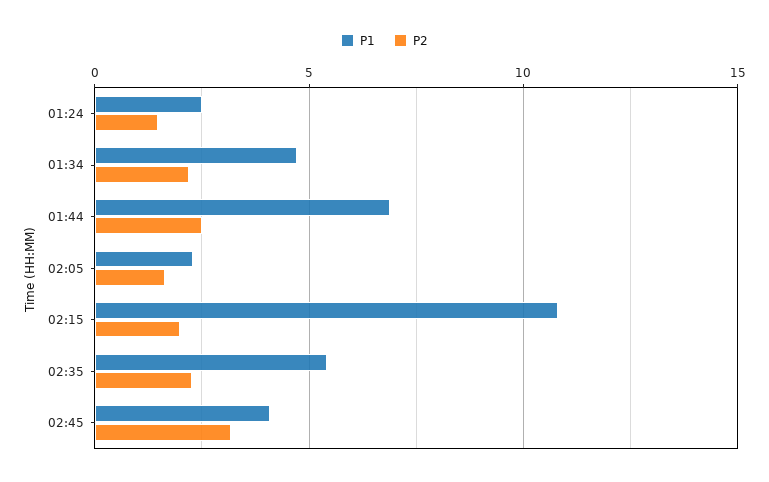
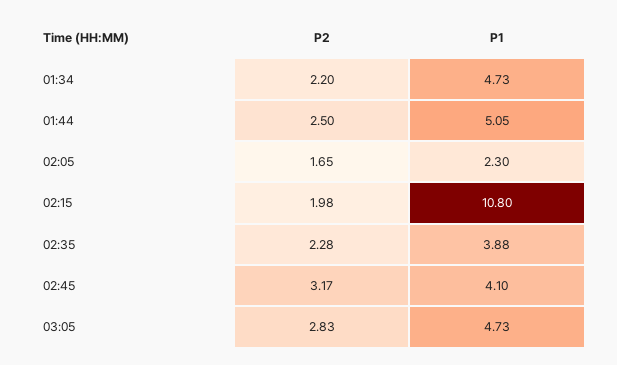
P1, 01:24: 2.5 -> none
P2, 01:24: 1.5 -> none
P1, 01:44: 7 -> 5.05
P1, 02:35: 5.5 -> 3.88
P2, 03:05: none -> 2.83
P1, 03:05: none -> 4.73

